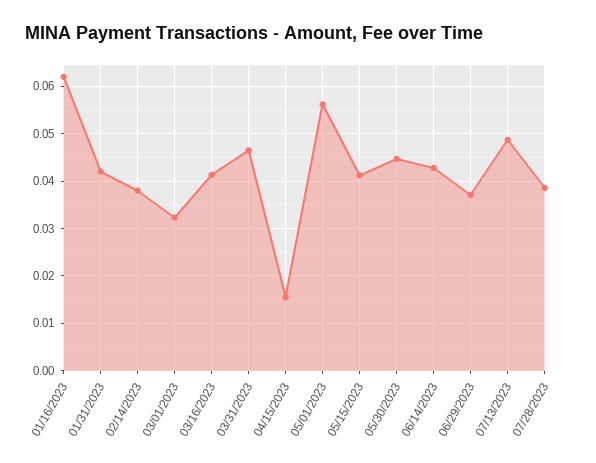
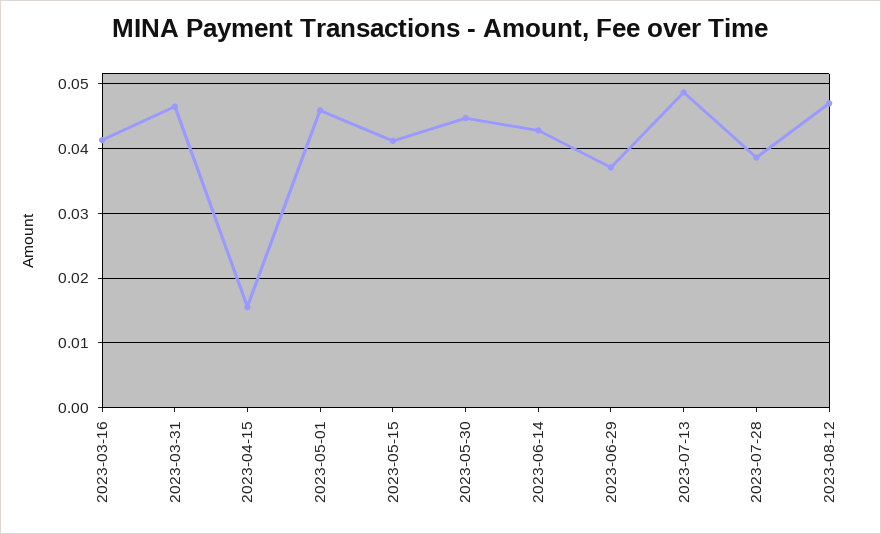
01/16/2023: 0.062 -> none
01/31/2023: 0.042 -> none
02/14/2023: 0.038 -> none
03/01/2023: 0.032 -> none
05/01/2023: 0.056 -> 0.046
2023-08-12: none -> 0.047

